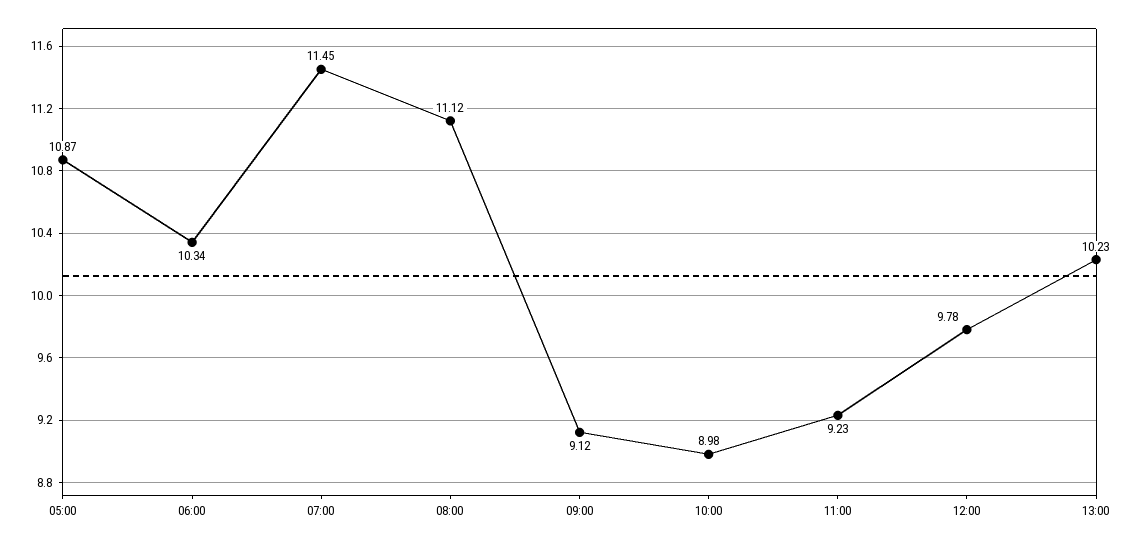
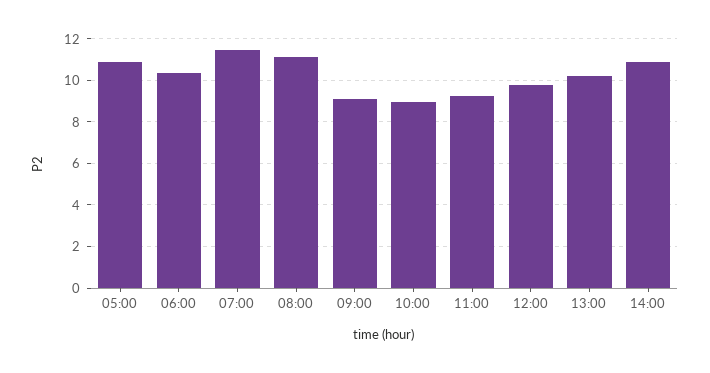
14:00: none -> 11

